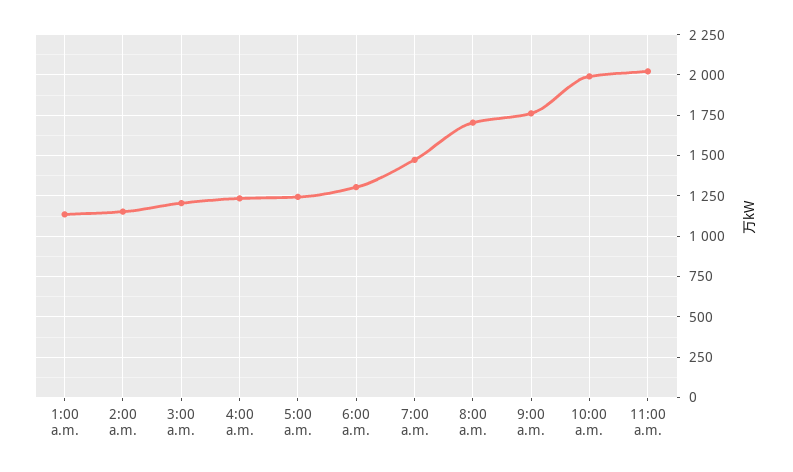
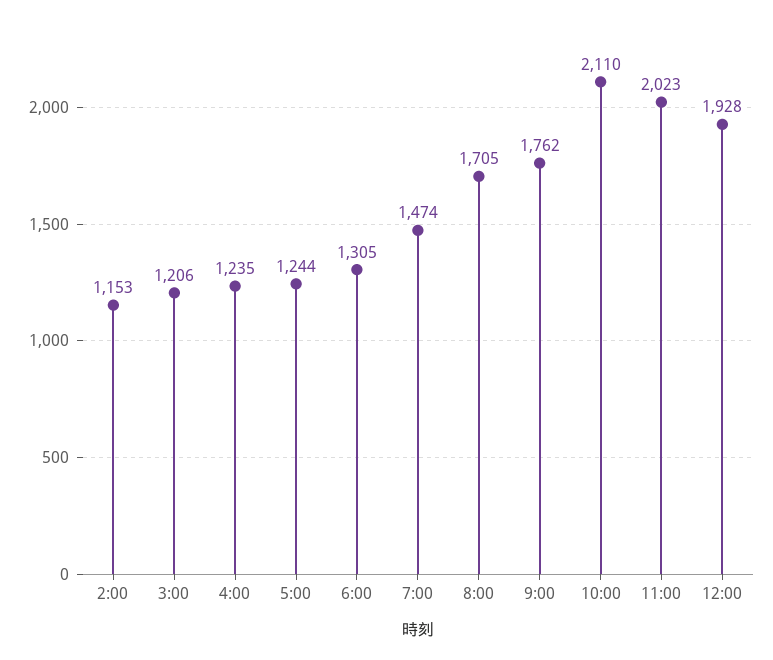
1:00 a.m.: 1150 -> none
10:00 a.m.: 2000 -> 2110
12:00: none -> 1928

